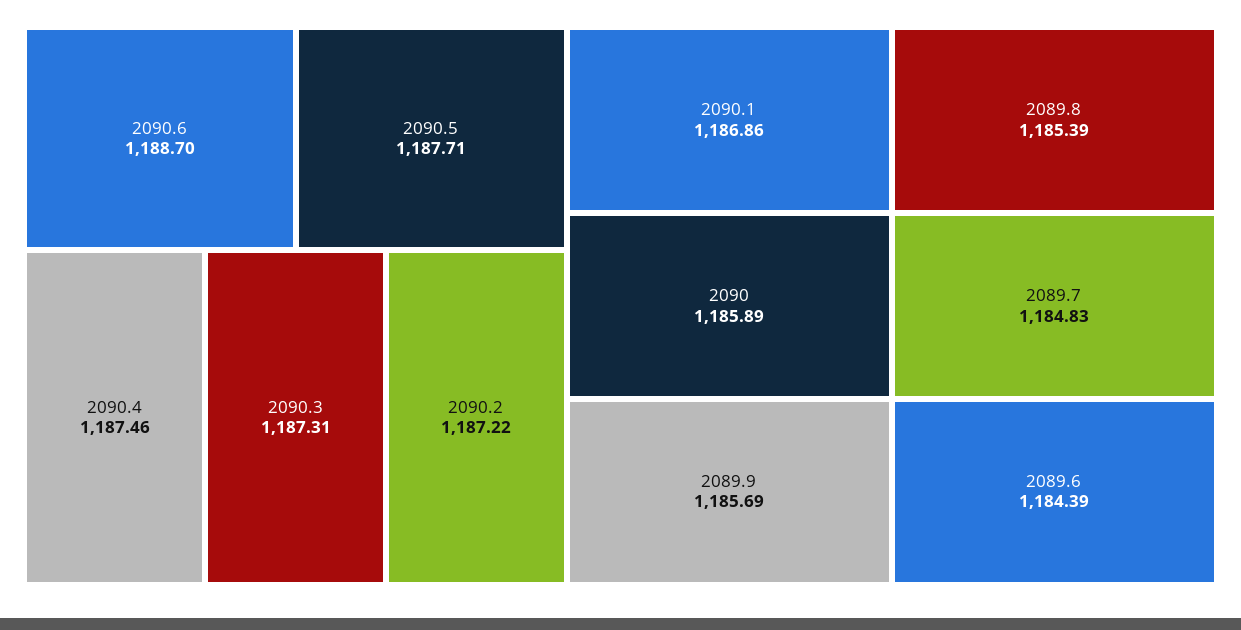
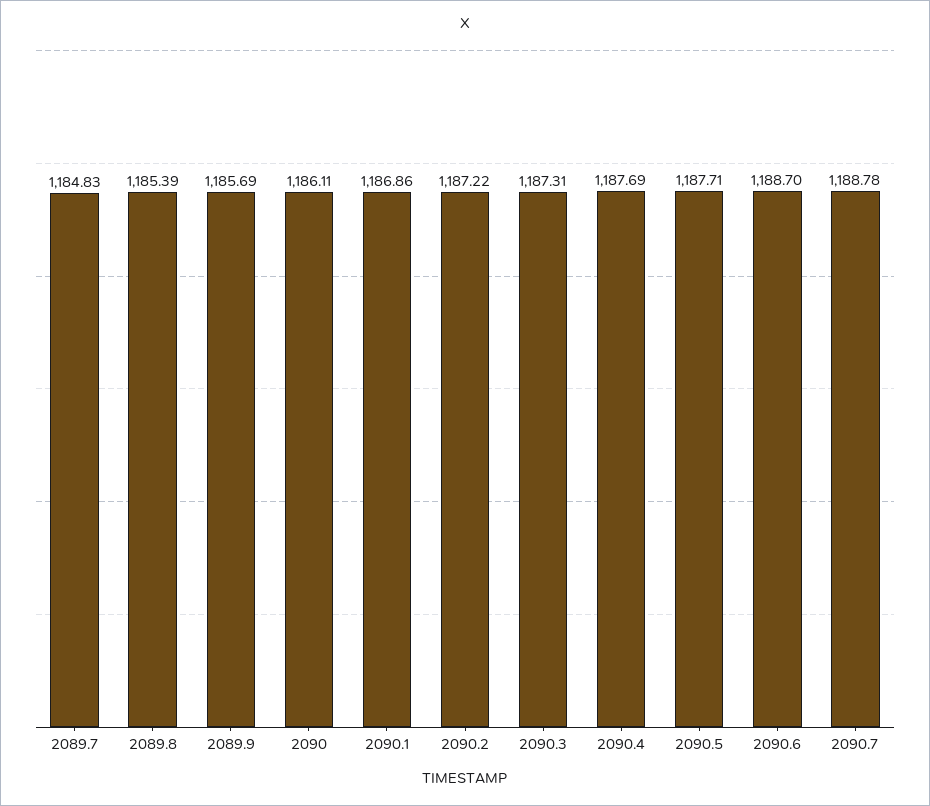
2090.4: 1187.46 -> 1187.69
2090: 1185.89 -> 1186.11
2089.6: 1184.39 -> none
2090.7: none -> 1188.78

